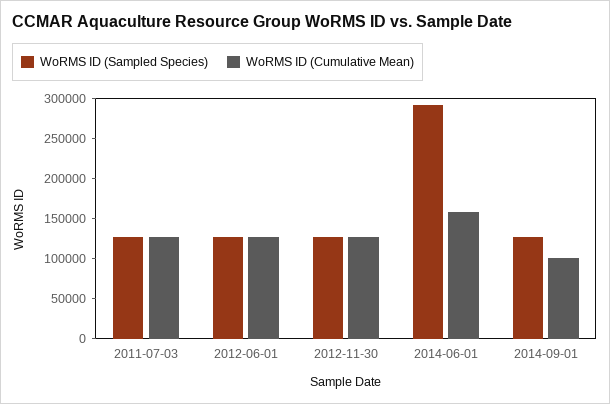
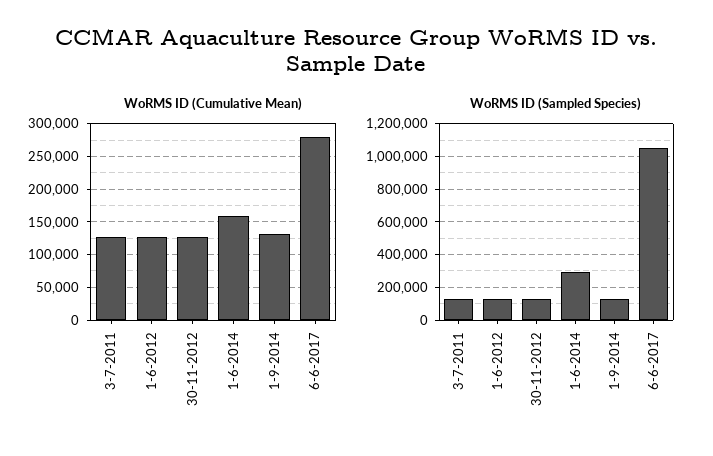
WoRMS ID (Cumulative Mean), 2014-09-01: 100000 -> 130000
WoRMS ID (Cumulative Mean), 6-6-2017: none -> 280000
WoRMS ID (Sampled Species), 6-6-2017: none -> 1050000

